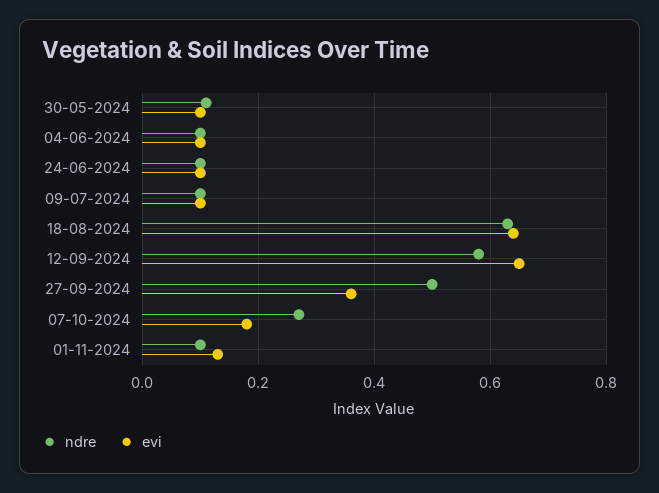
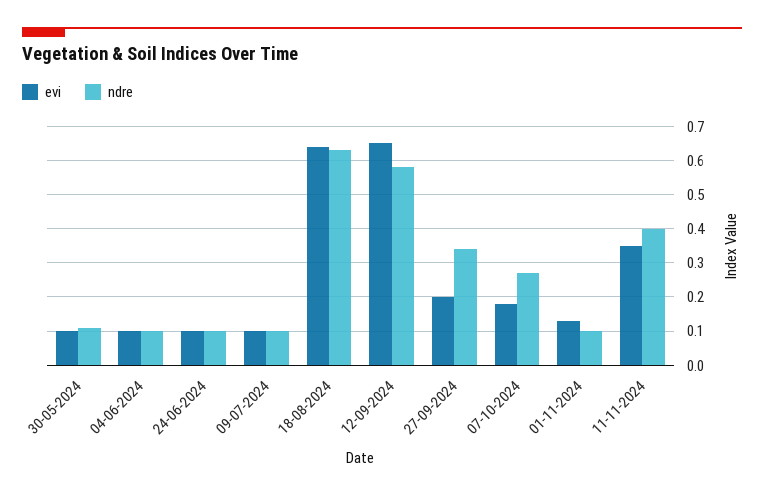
ndre, 27-09-2024: 0.5 -> 0.35
evi, 27-09-2024: 0.35 -> 0.2
evi, 11-11-2024: none -> 0.35
ndre, 11-11-2024: none -> 0.4

